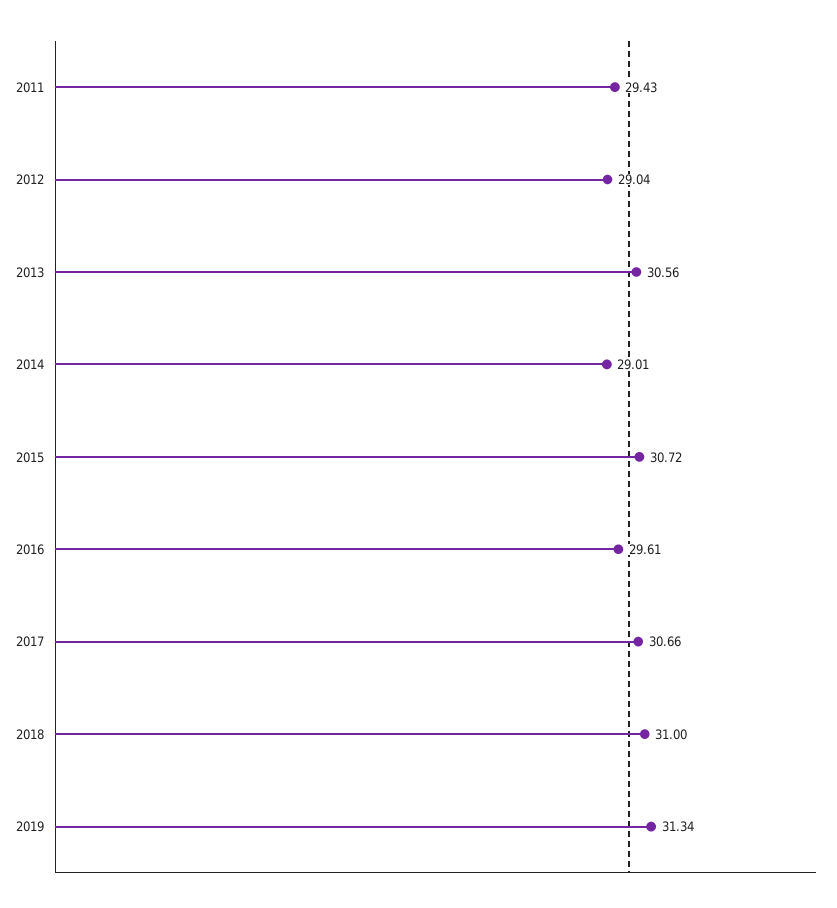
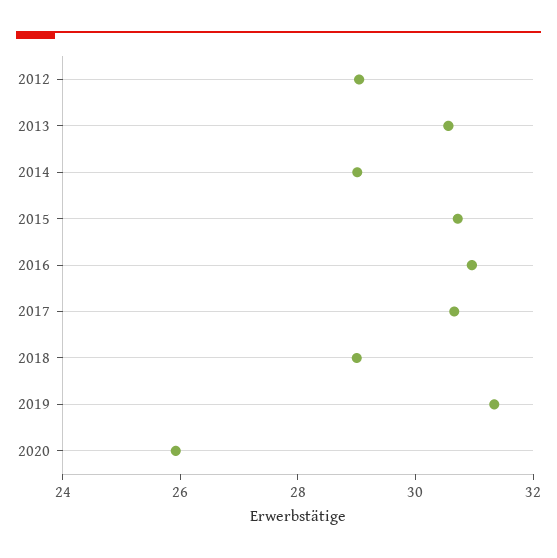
2011: 29.43 -> none
2016: 29.61 -> 31
2018: 31 -> 29
2020: none -> 26

